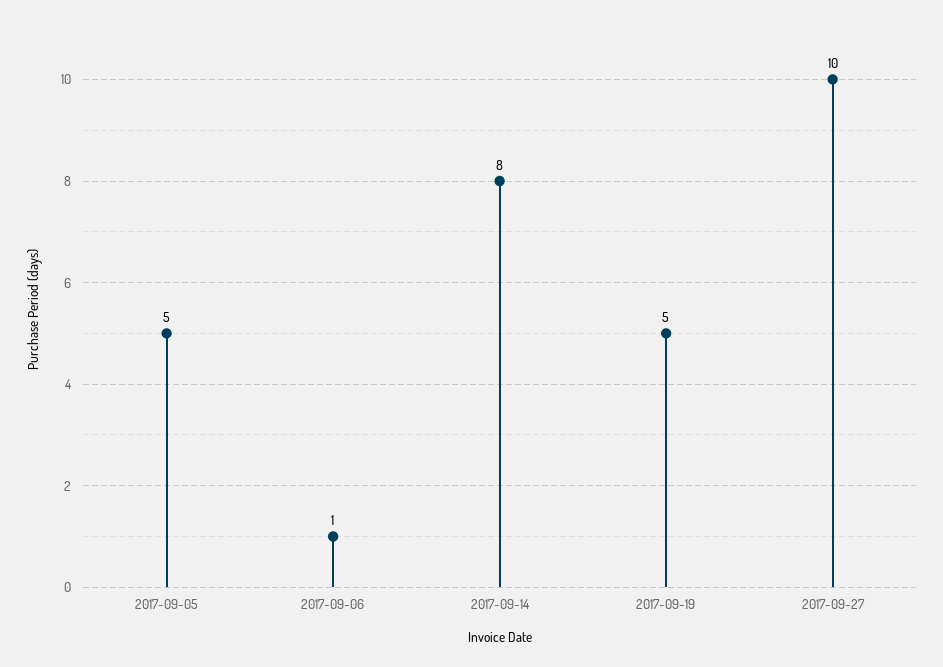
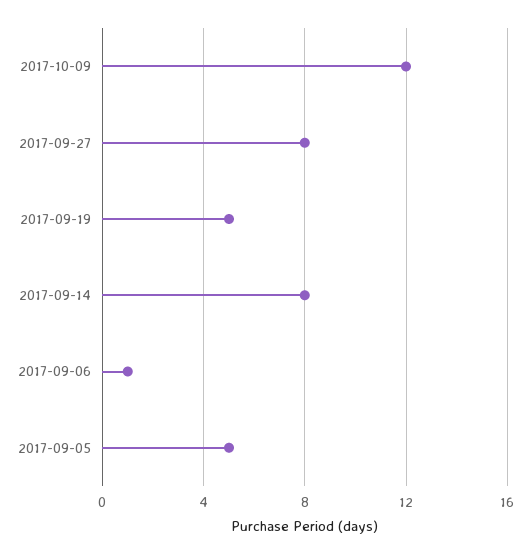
2017-09-27: 10 -> 8
2017-10-09: none -> 12

